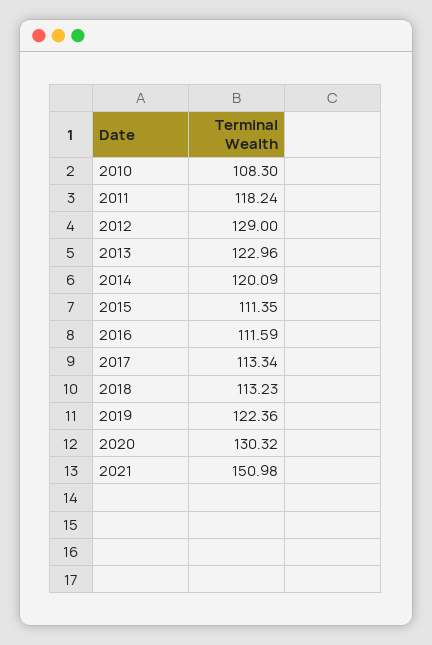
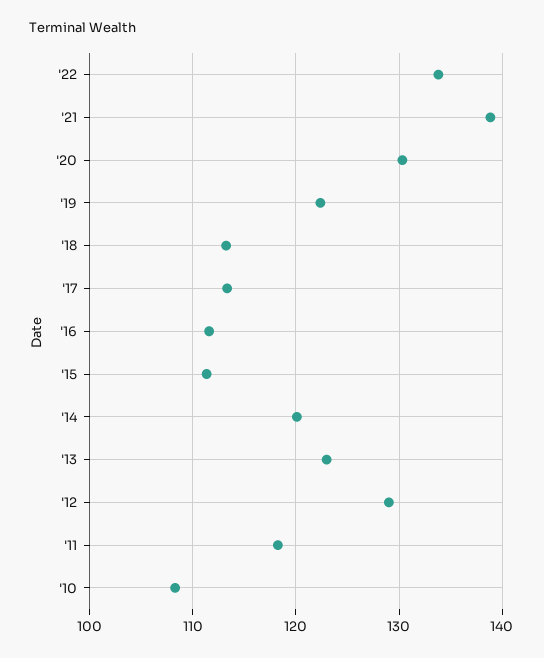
2021: 150.98 -> 139
'22: none -> 134

